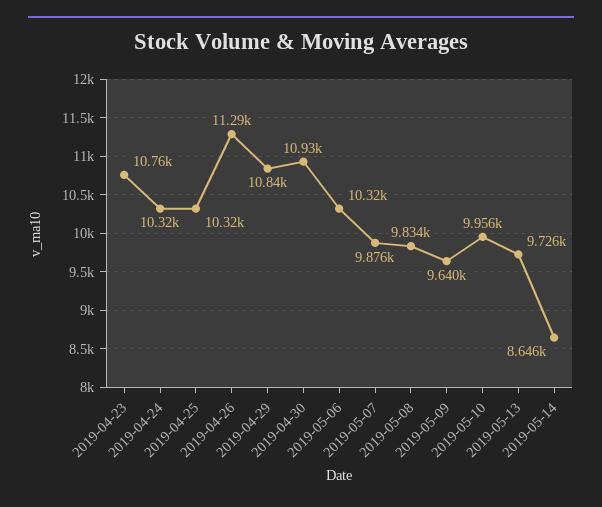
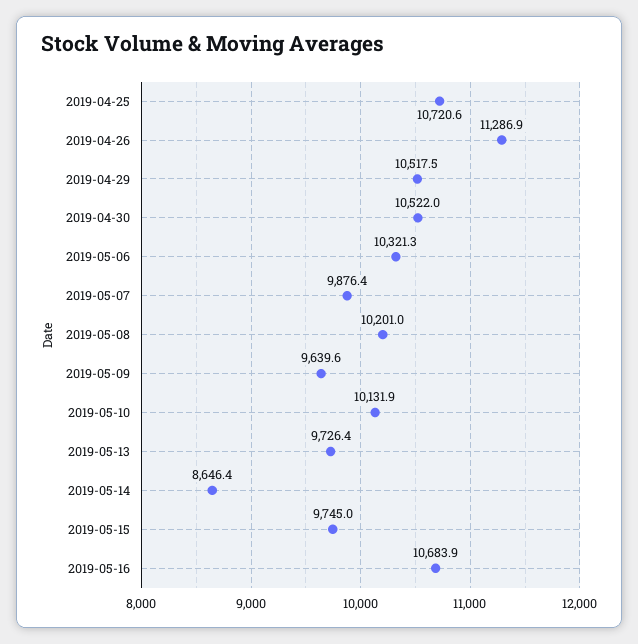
2019-04-23: 10760 -> none
2019-04-24: 10320 -> none
2019-04-25: 10320 -> 10720.6
2019-04-29: 10840 -> 10517.5
2019-04-30: 10930 -> 10522
2019-05-08: 9834 -> 10201
2019-05-10: 9956 -> 10131.9
2019-05-15: none -> 9745
2019-05-16: none -> 10683.9

